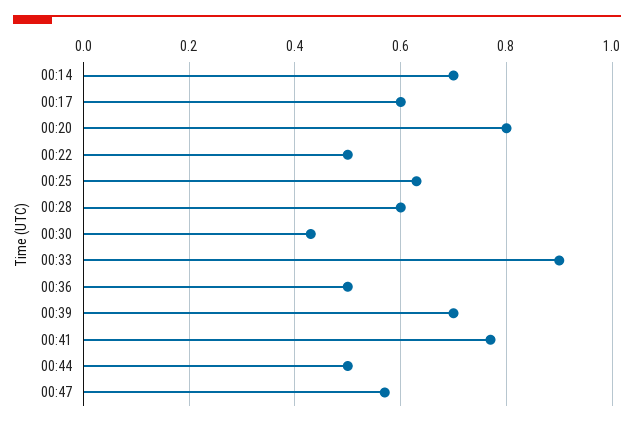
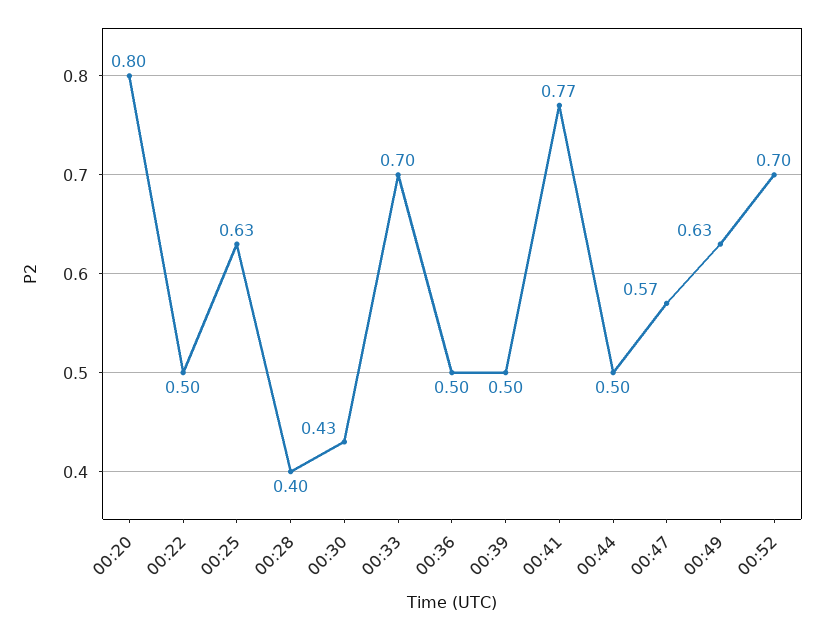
00:14: 0.7 -> none
00:17: 0.6 -> none
00:28: 0.6 -> 0.4
00:33: 0.9 -> 0.7
00:39: 0.7 -> 0.5
00:49: none -> 0.63
00:52: none -> 0.7

